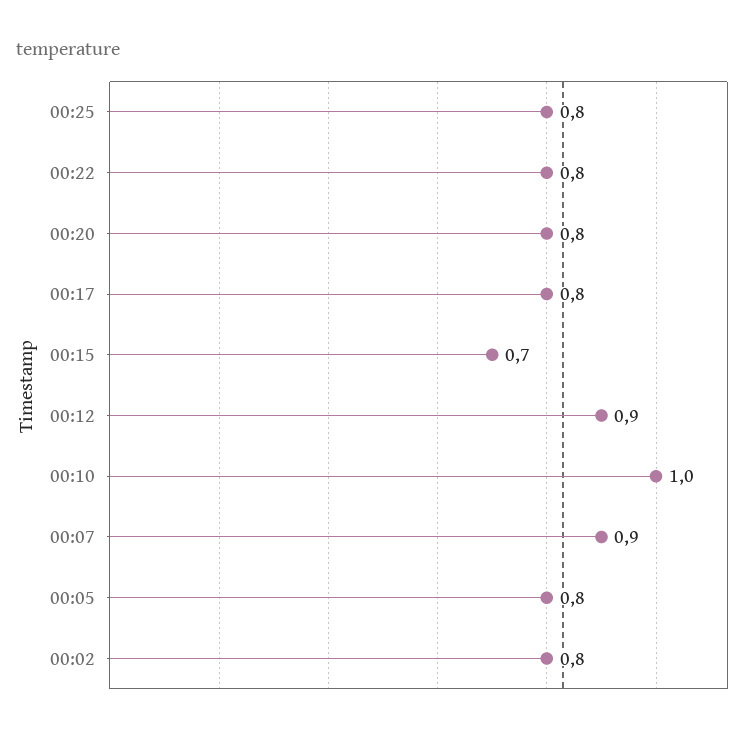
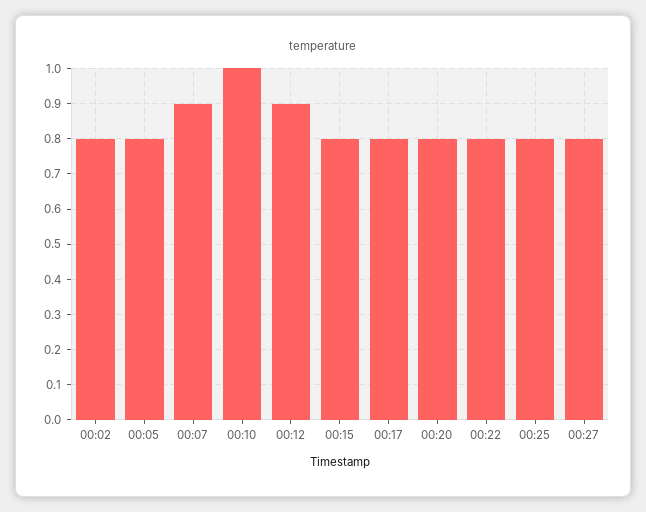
00:15: 0.7 -> 0.8
00:27: none -> 0.8

